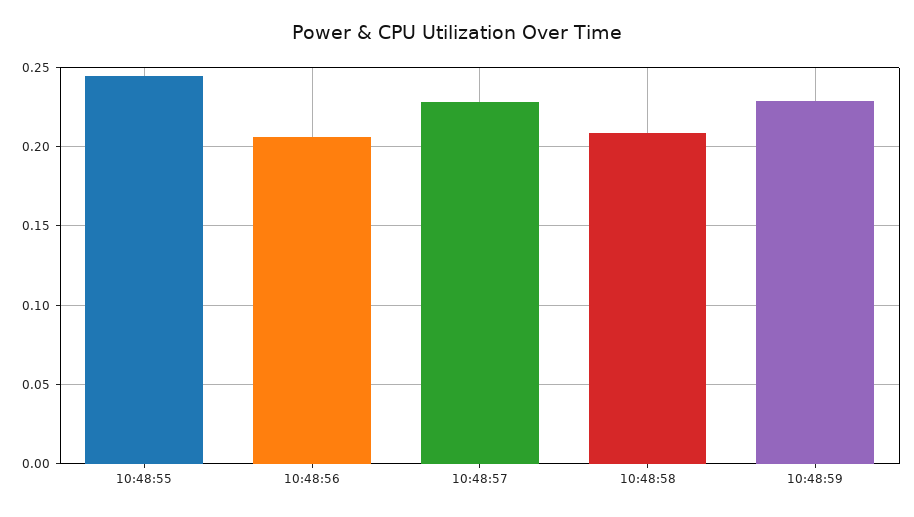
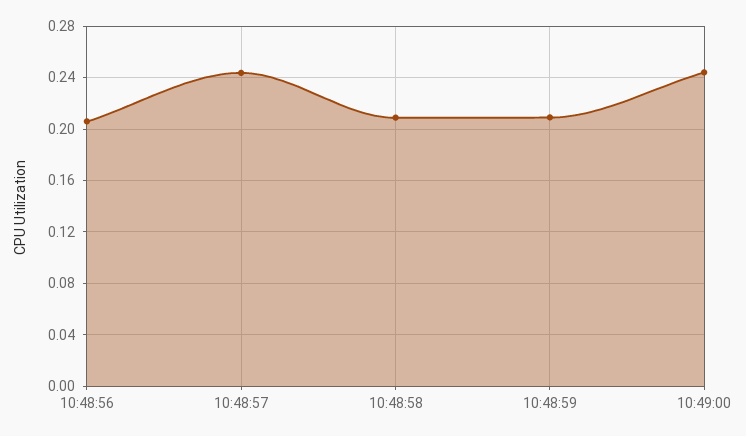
10:48:55: 0.245 -> none
10:48:57: 0.23 -> 0.245
10:48:59: 0.23 -> 0.21
10:49:00: none -> 0.245

